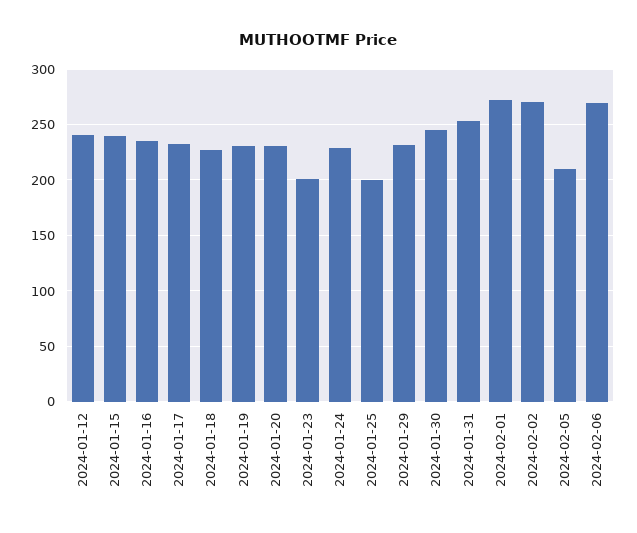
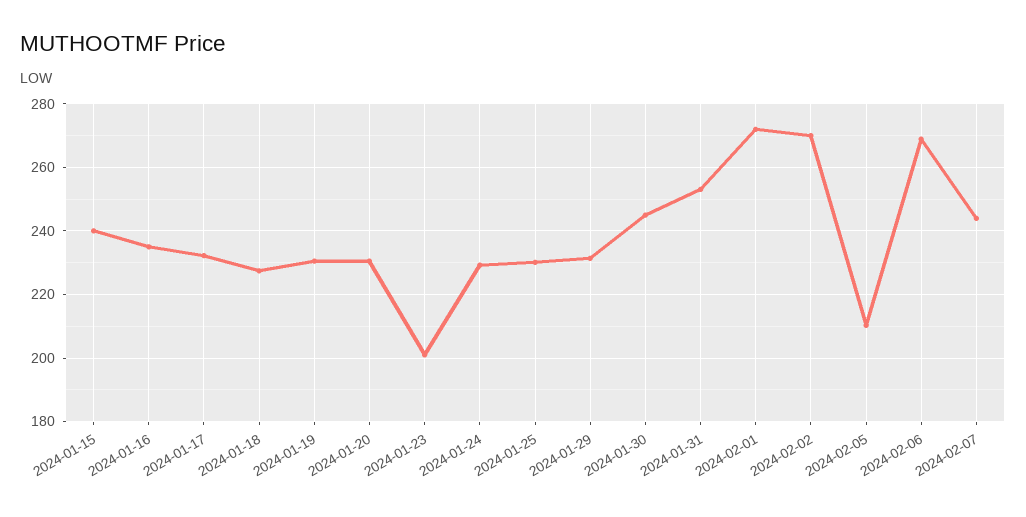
2024-01-12: 240 -> none
2024-01-25: 200 -> 230
2024-02-07: none -> 244

